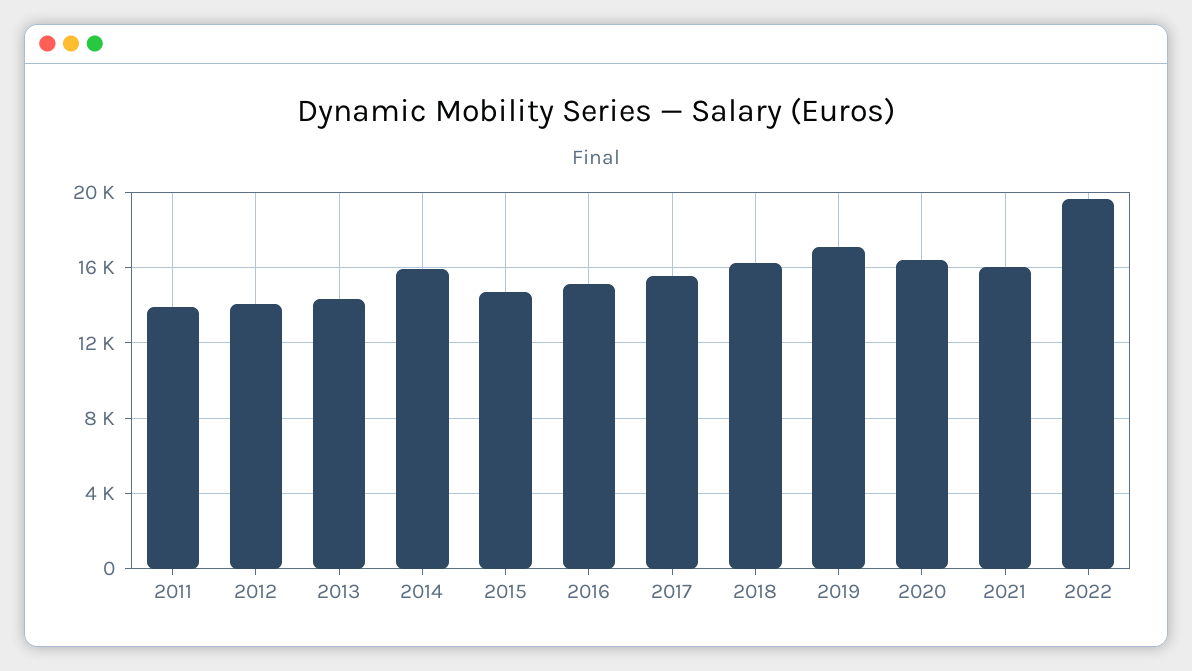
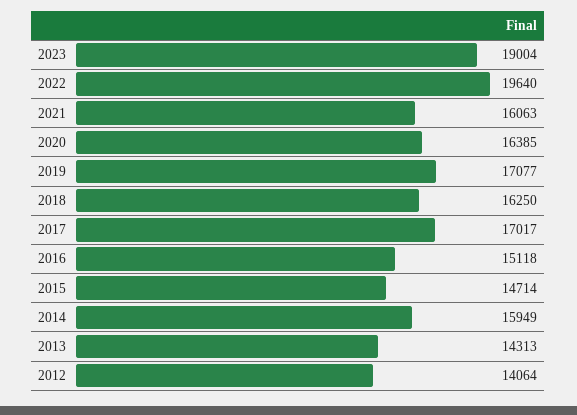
2011: 14000 -> none
2017: 15500 -> 17017
2023: none -> 19004

